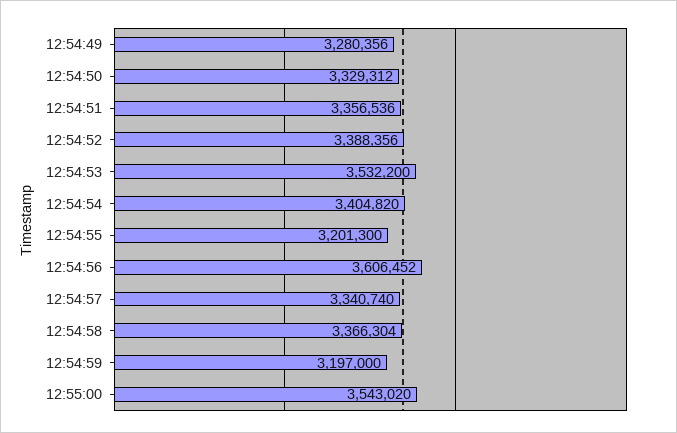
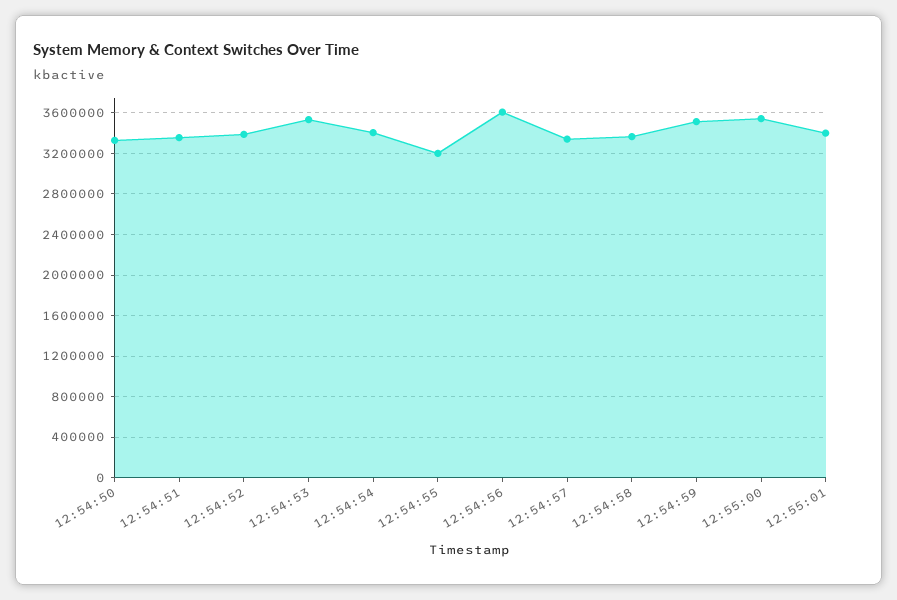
12:54:49: 3280356 -> none
12:54:59: 3197000 -> 3500000
12:55:01: none -> 3400000

